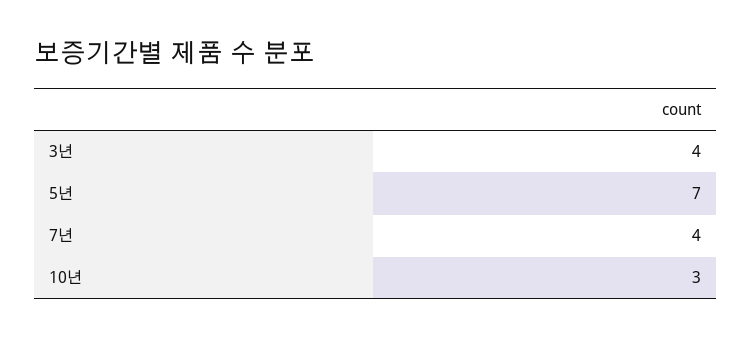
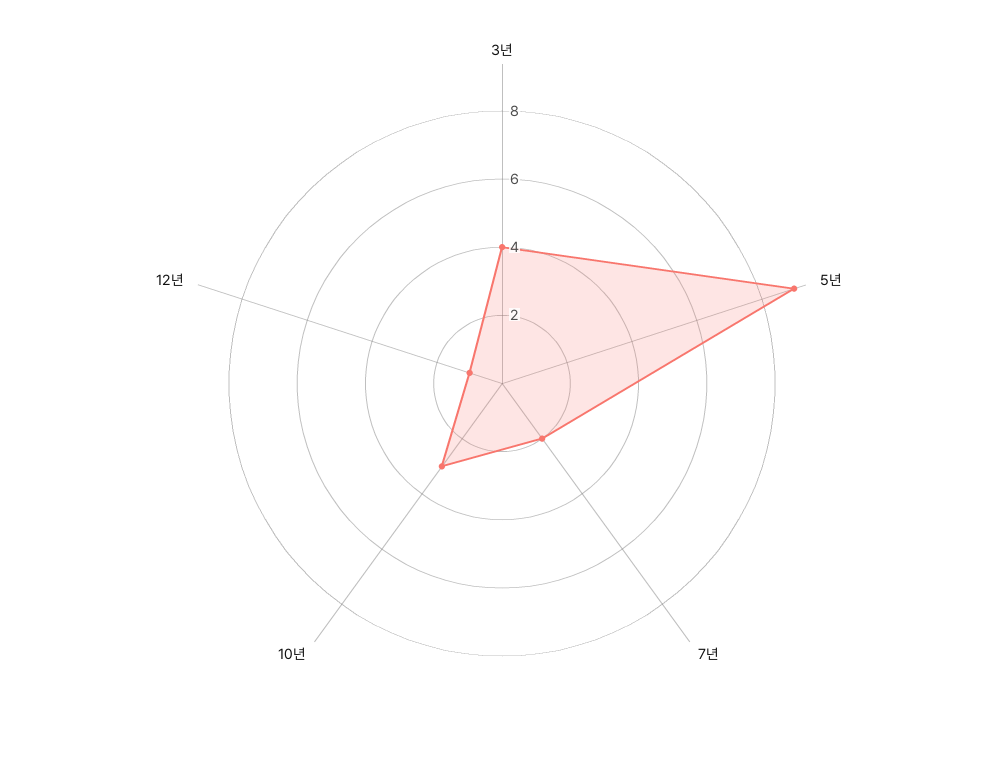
5년: 7 -> 9
7년: 4 -> 2
12년: none -> 1

